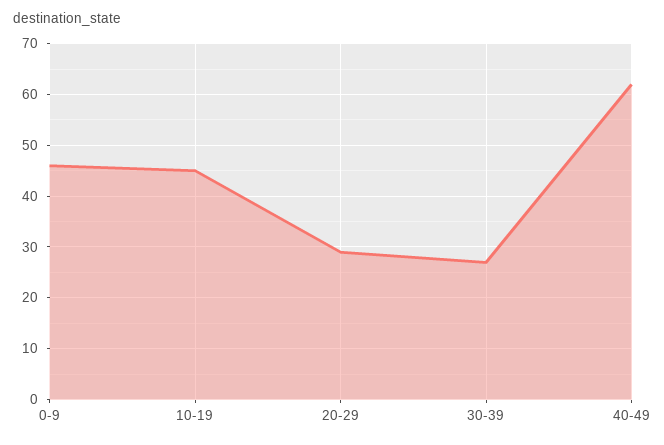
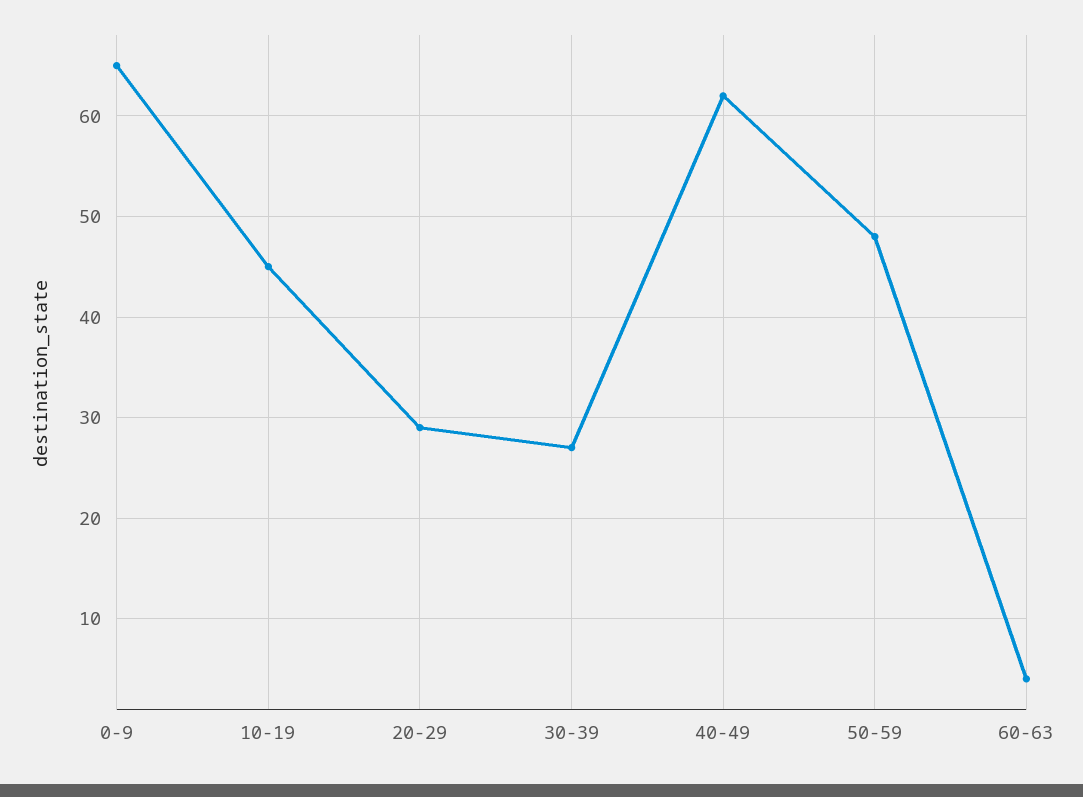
0-9: 45 -> 65
50-59: none -> 48
60-63: none -> 4

